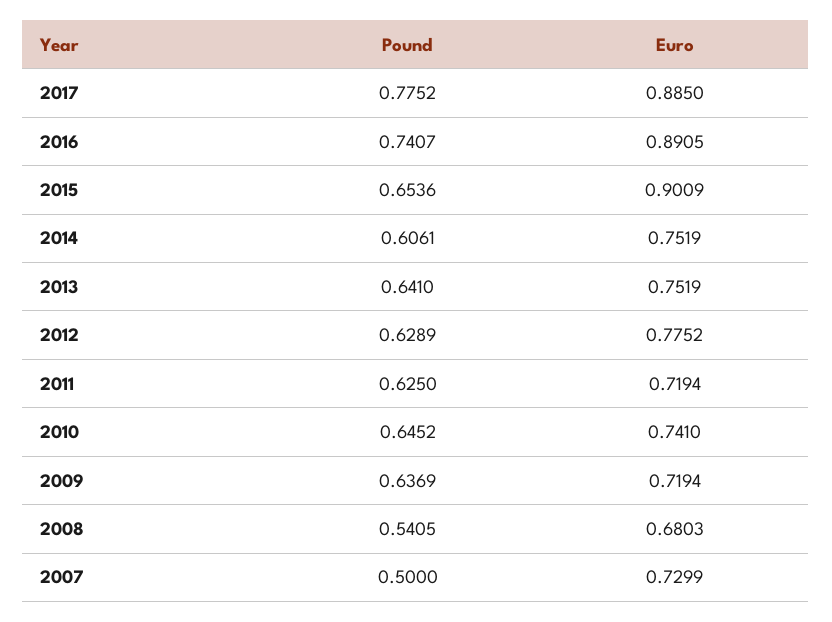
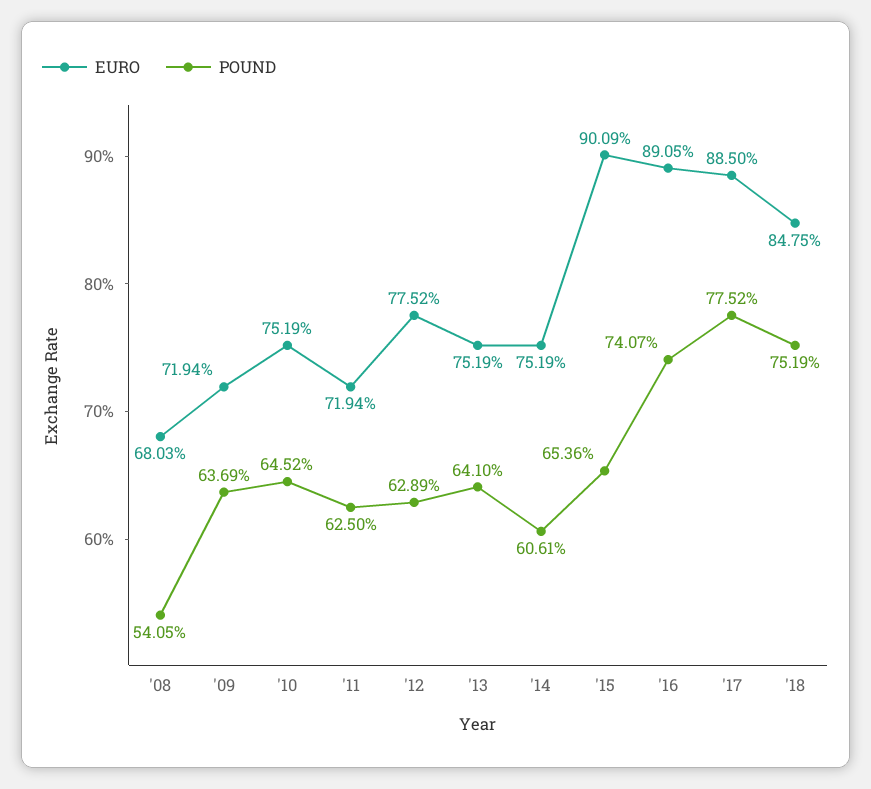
Euro, 2010: 0.741 -> 0.7519
Pound, 2007: 0.5 -> none
Euro, 2007: 0.7299 -> none
Euro, '18: none -> 0.8475
Pound, '18: none -> 0.7519

